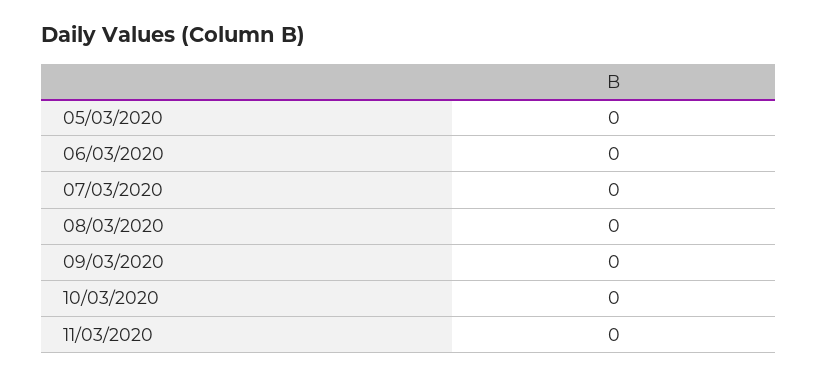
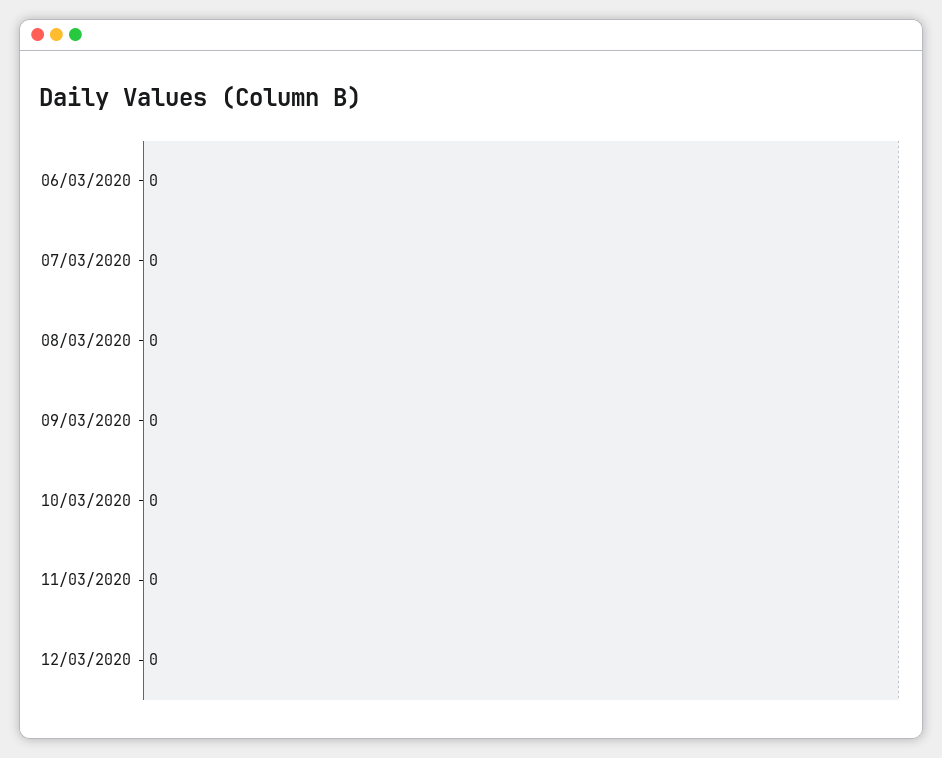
05/03/2020: 0 -> none
12/03/2020: none -> 0

